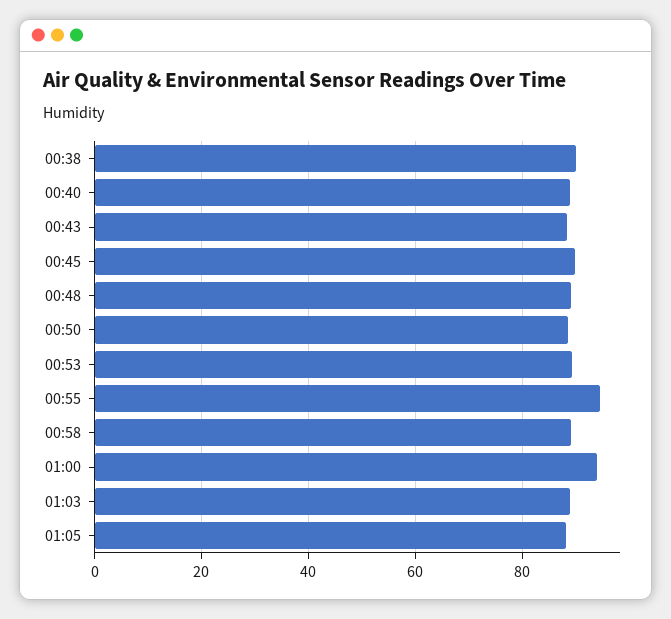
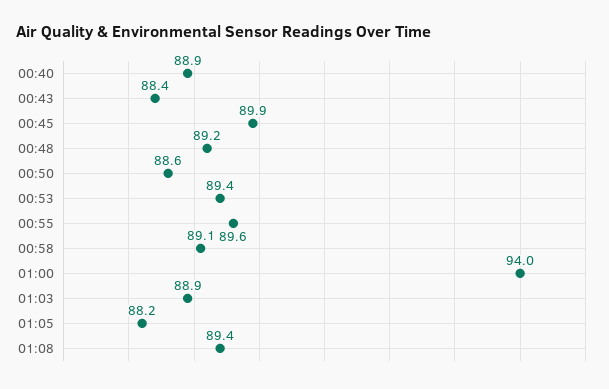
00:38: 90 -> none
00:55: 94 -> 89.6
01:08: none -> 89.4

